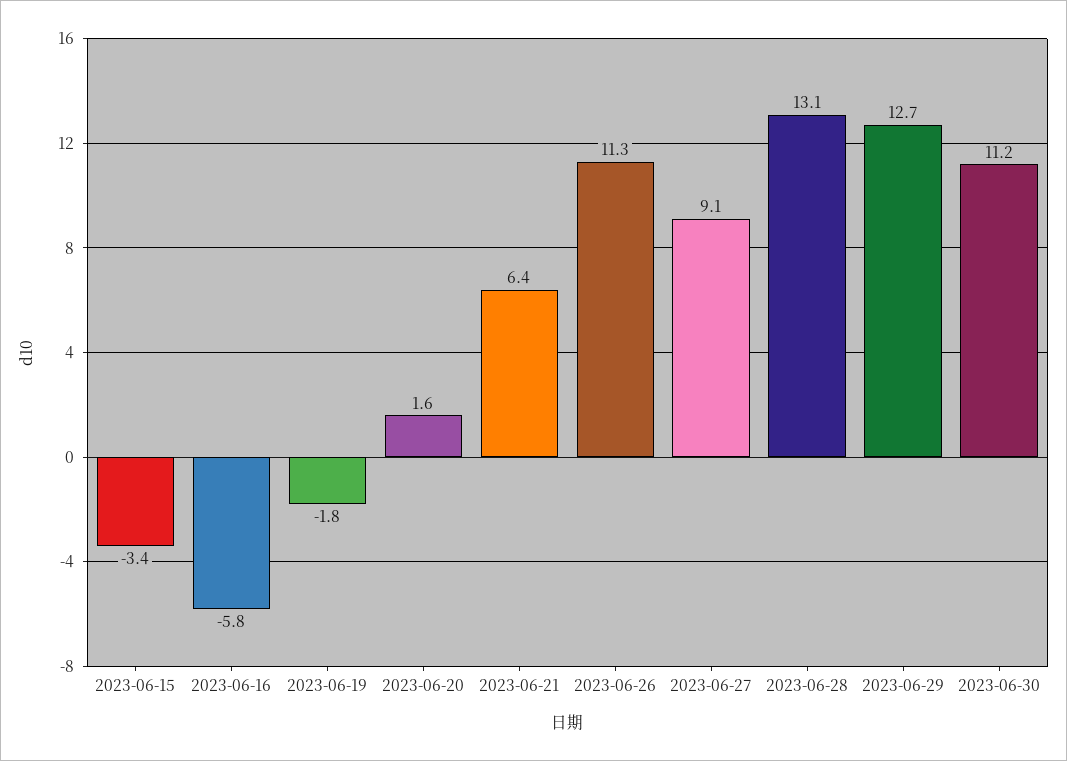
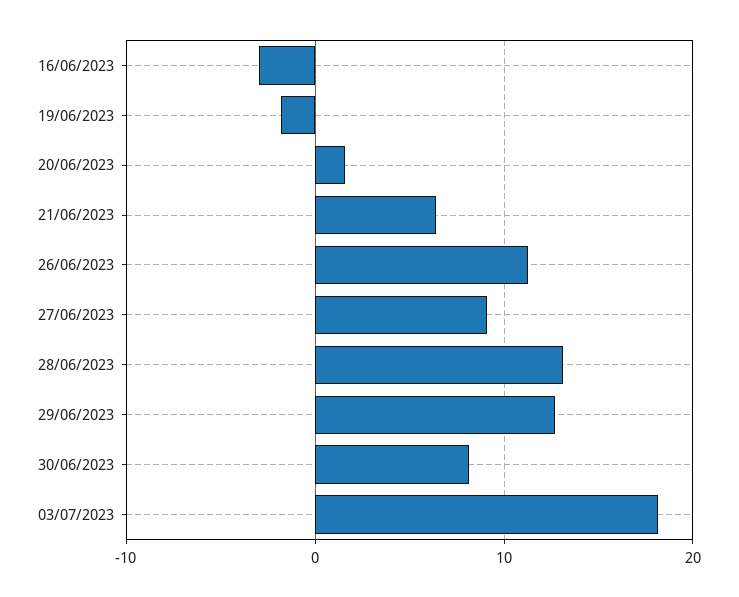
2023-06-15: -3.4 -> none
2023-06-16: -5.8 -> -3
2023-06-30: 11.2 -> 8
03/07/2023: none -> 18

